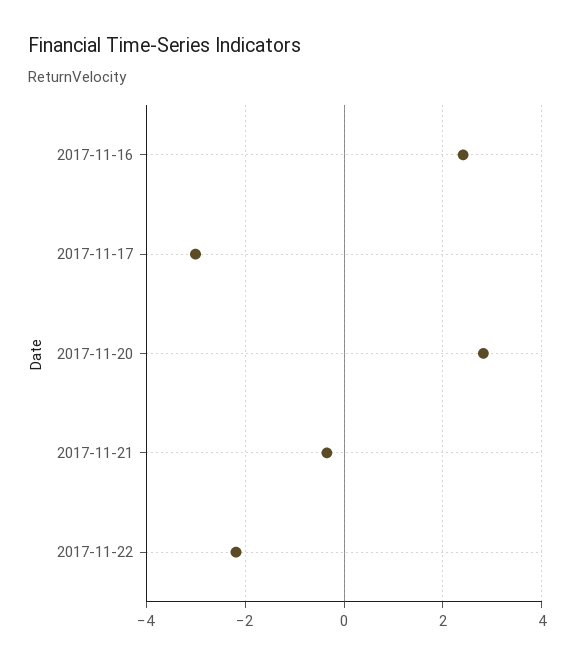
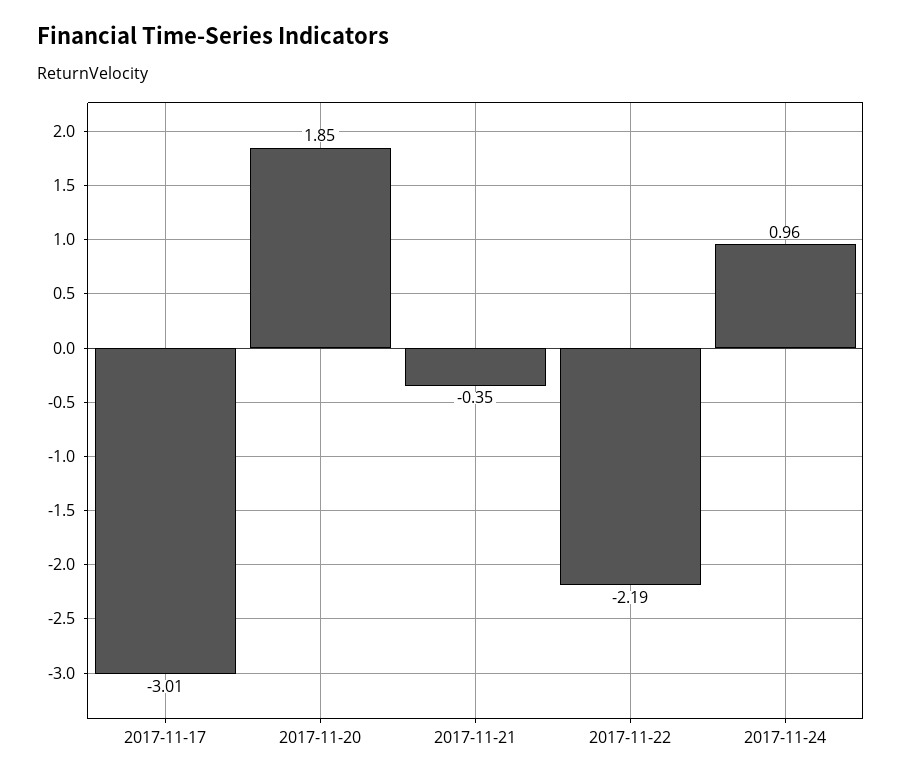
2017-11-16: 2.4 -> none
2017-11-20: 2.8 -> 1.85
2017-11-24: none -> 0.96

